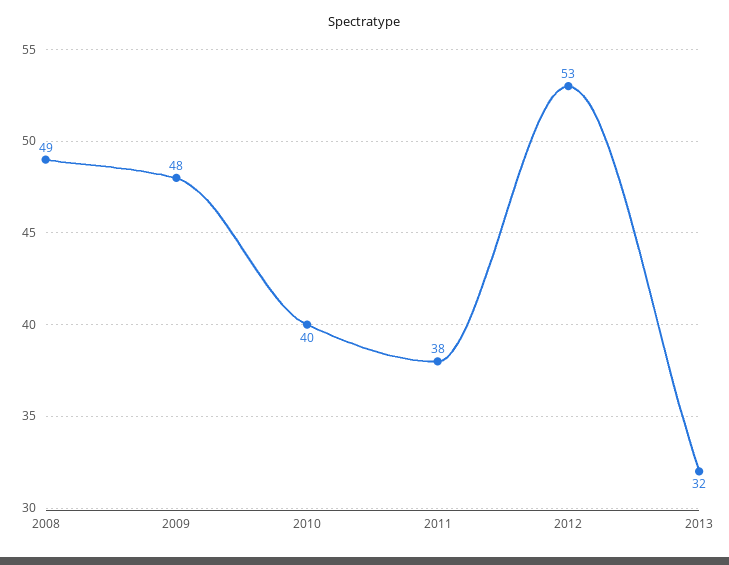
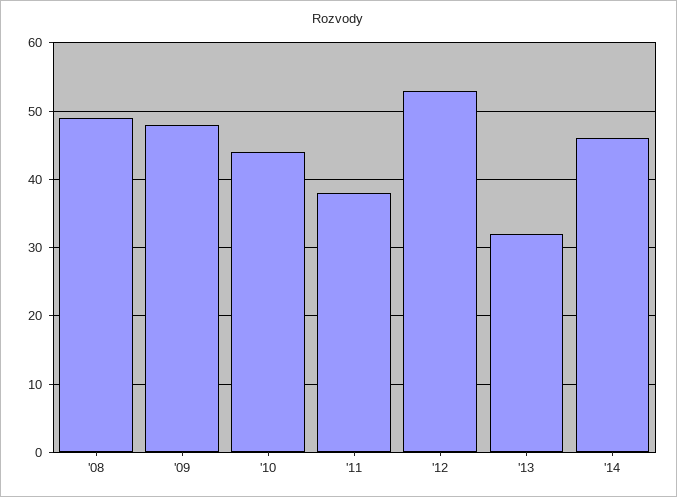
2010: 40 -> 44
'14: none -> 46

